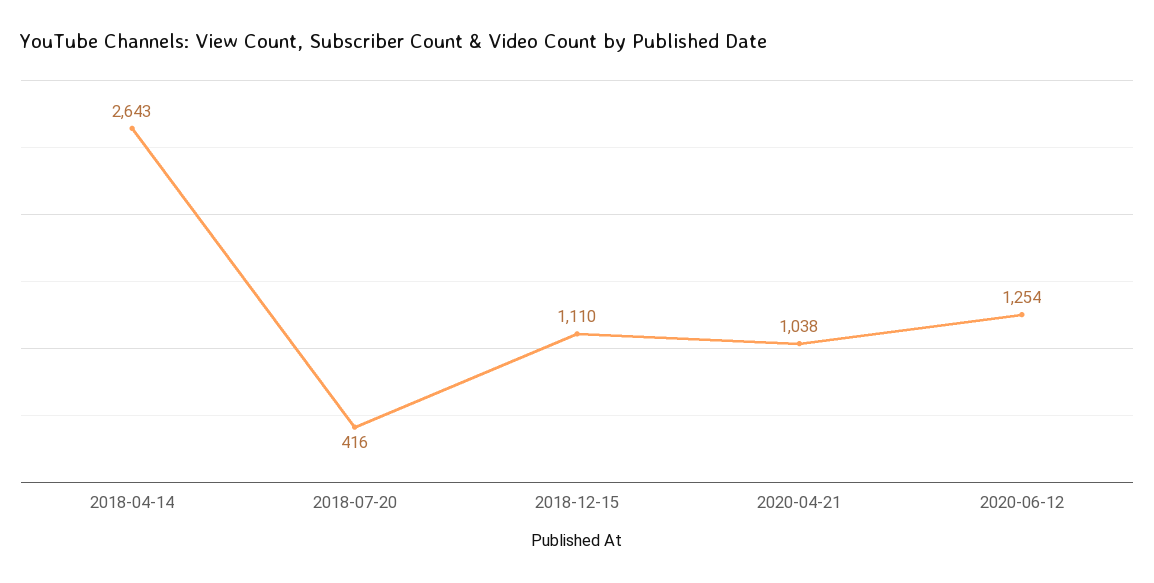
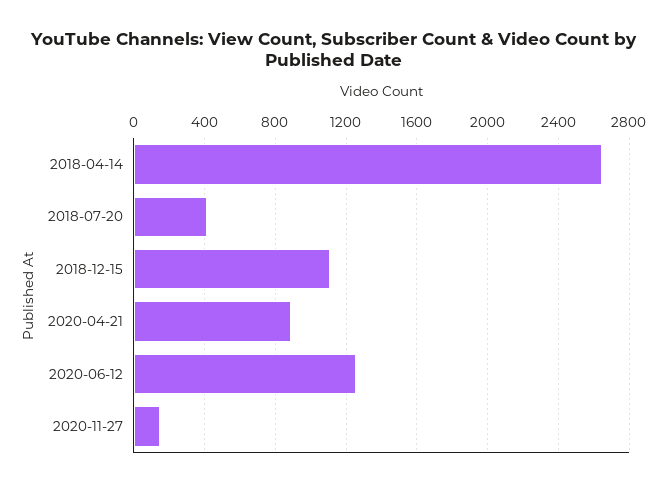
2020-04-21: 1038 -> 900
2020-11-27: none -> 150

